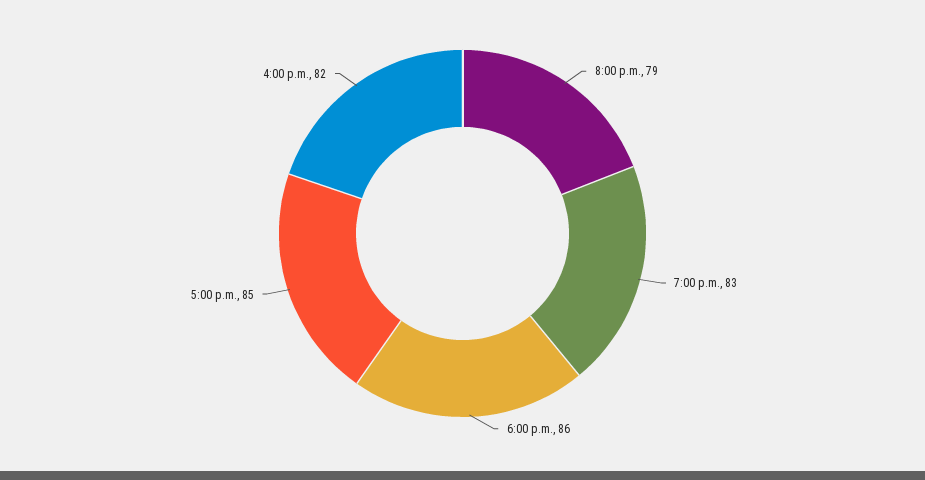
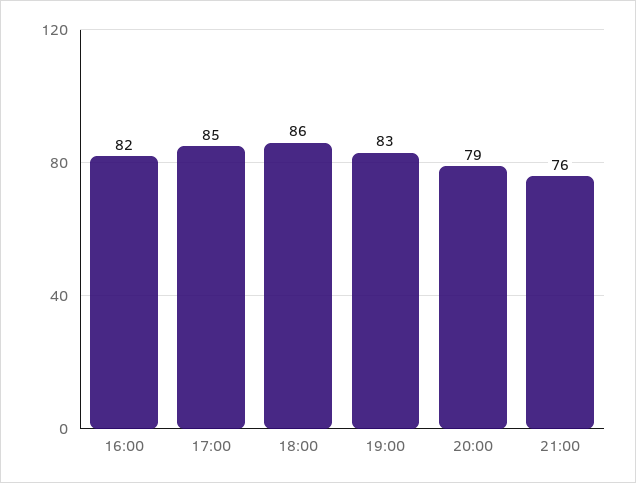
21:00: none -> 76

